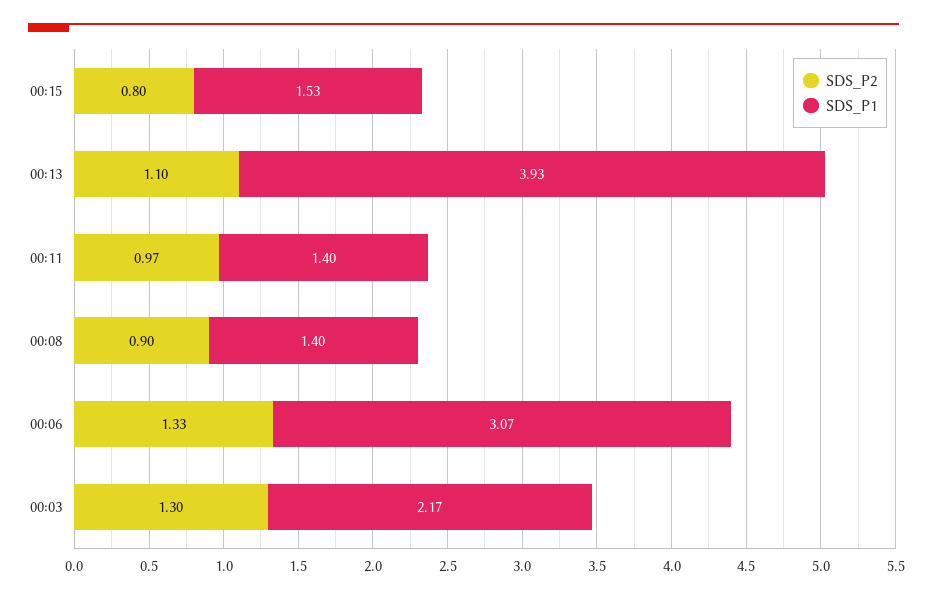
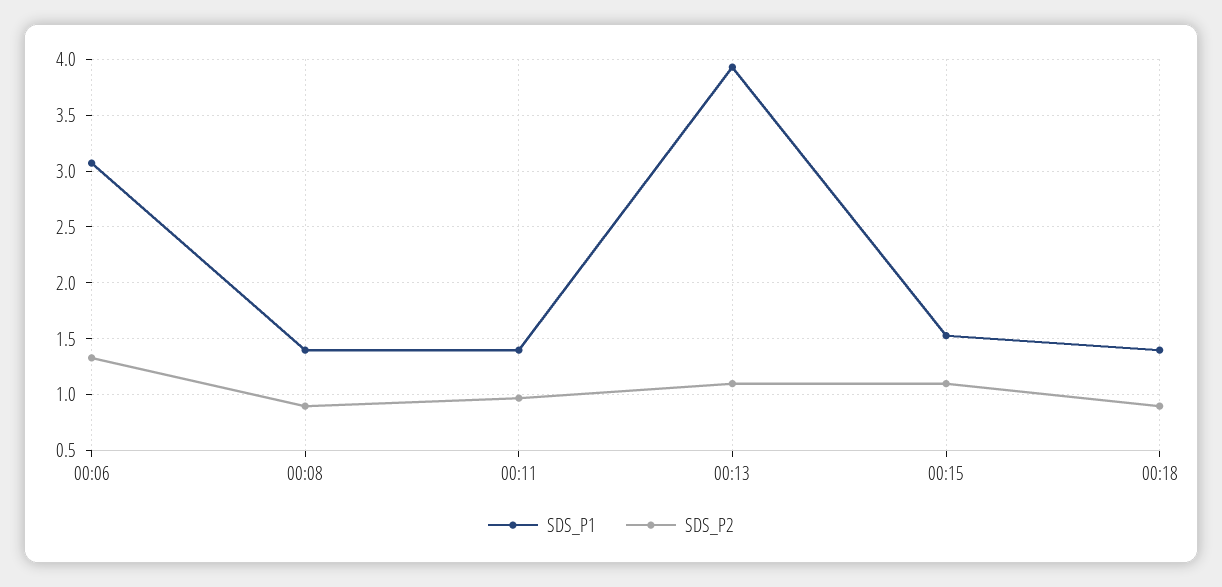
SDS_P2, 00:15: 0.8 -> 1.1
SDS_P2, 00:03: 1.3 -> none
SDS_P1, 00:03: 2.17 -> none
SDS_P1, 00:18: none -> 1.4
SDS_P2, 00:18: none -> 0.9

